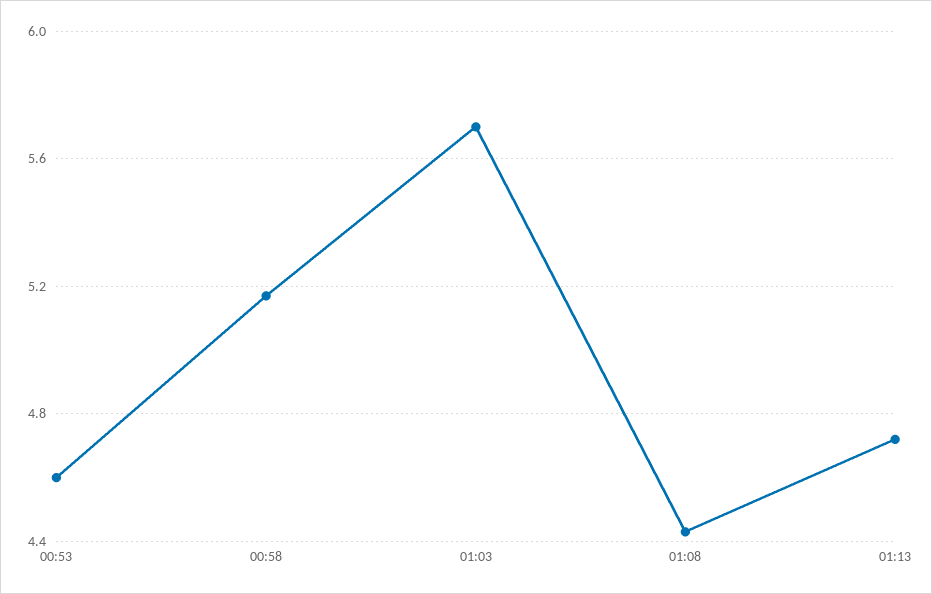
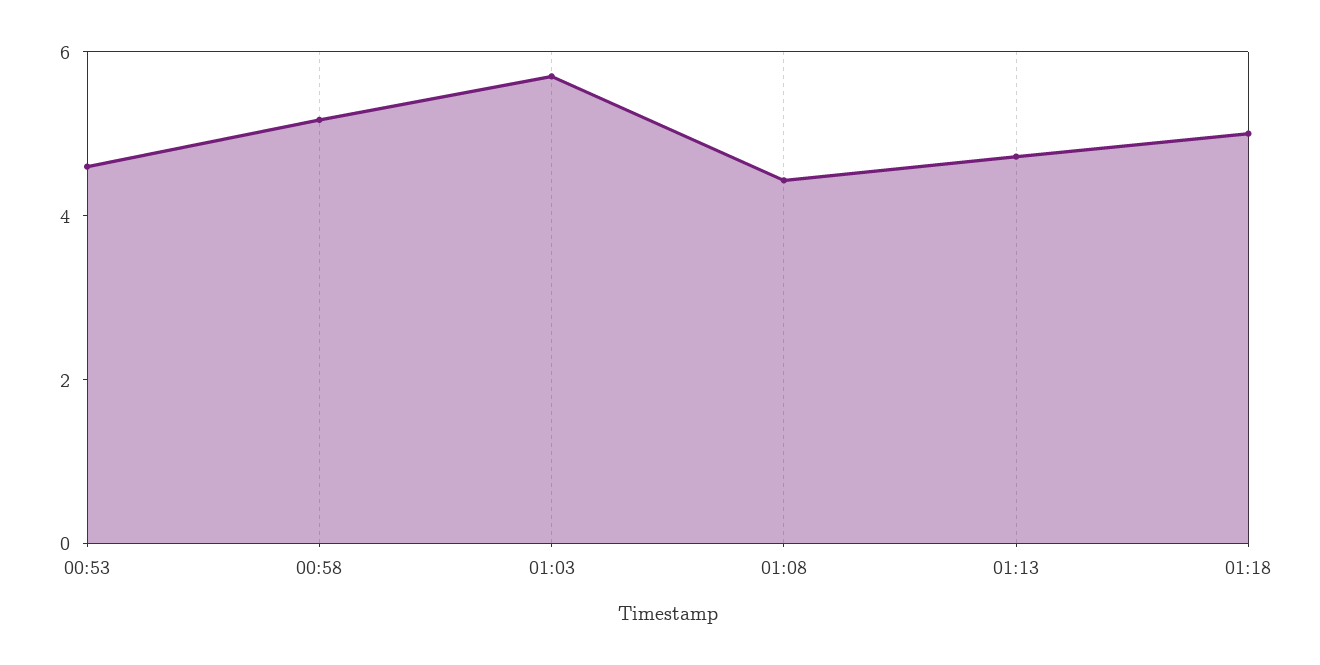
01:18: none -> 5

